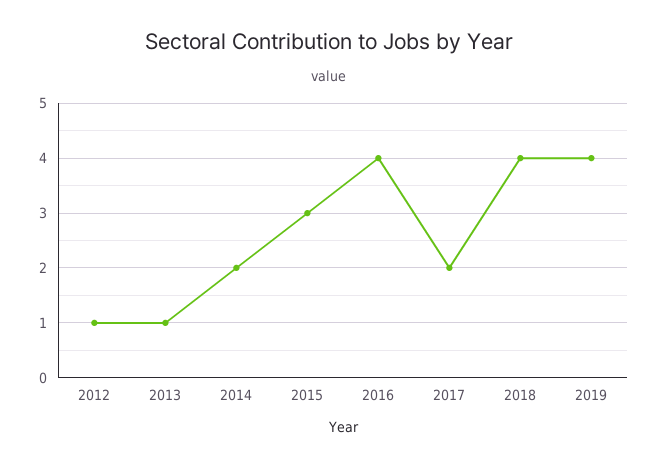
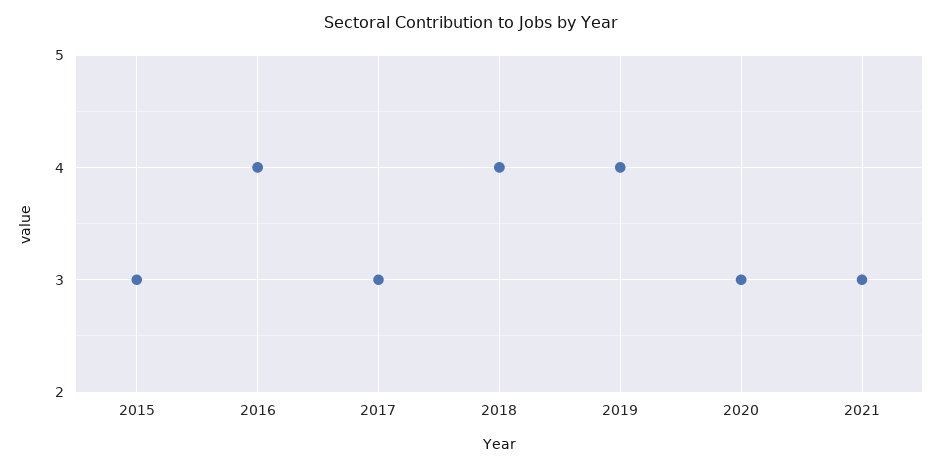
2012: 1 -> none
2013: 1 -> none
2014: 2 -> none
2017: 2 -> 3
2020: none -> 3
2021: none -> 3

